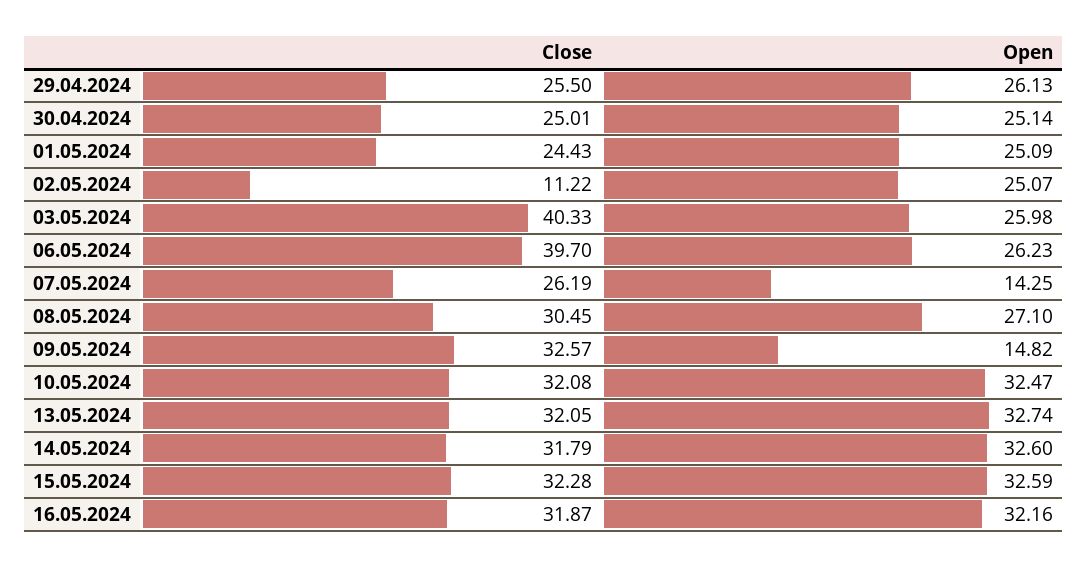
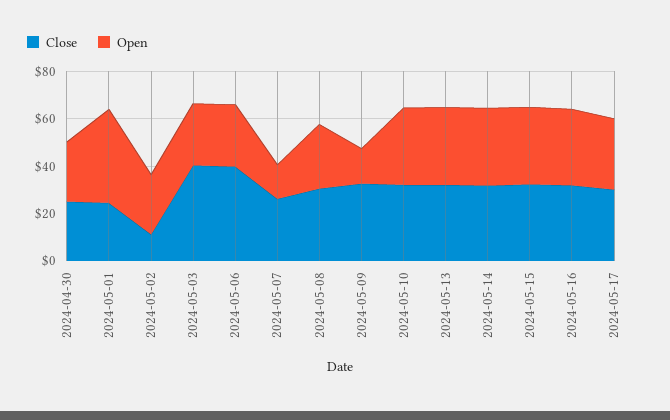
Close, 29.04.2024: 25.5 -> none
Open, 29.04.2024: 26.13 -> none
Open, 01.05.2024: 25.09 -> 40
Close, 2024-05-17: none -> 30
Open, 2024-05-17: none -> 30

